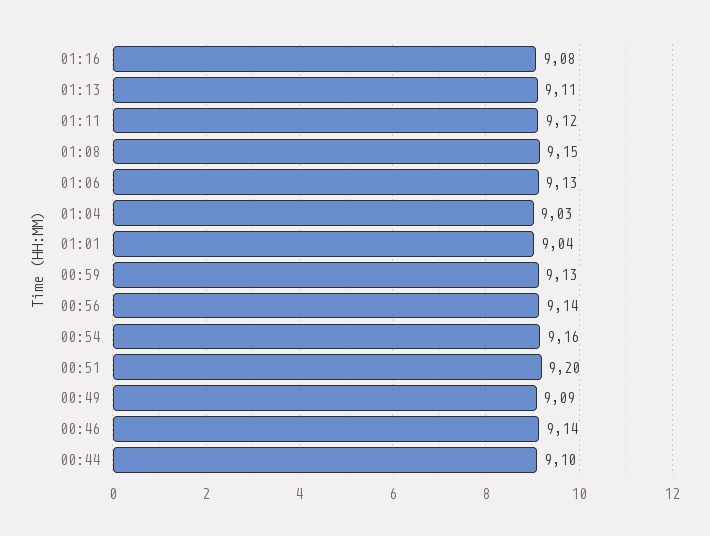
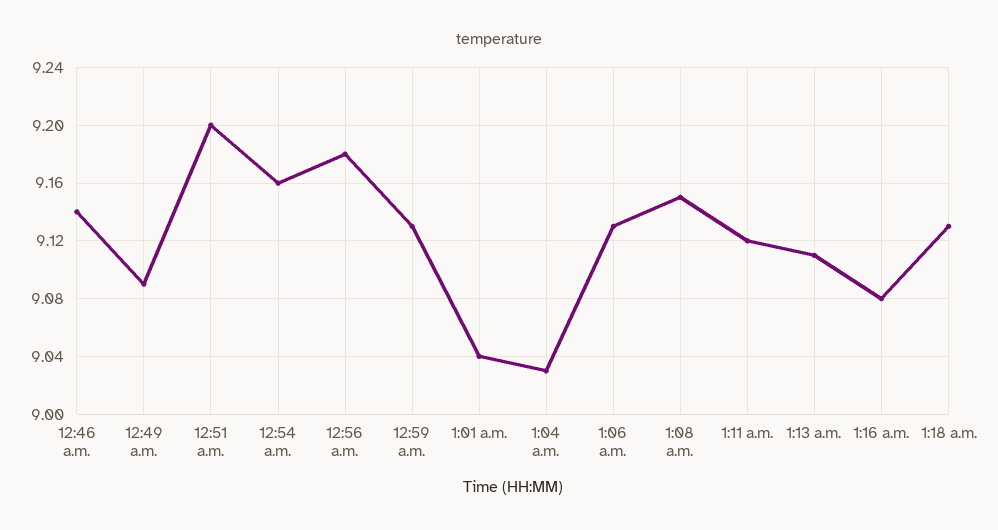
00:56: 9.14 -> 9.18
00:44: 9.1 -> none
1:18 a.m.: none -> 9.13

